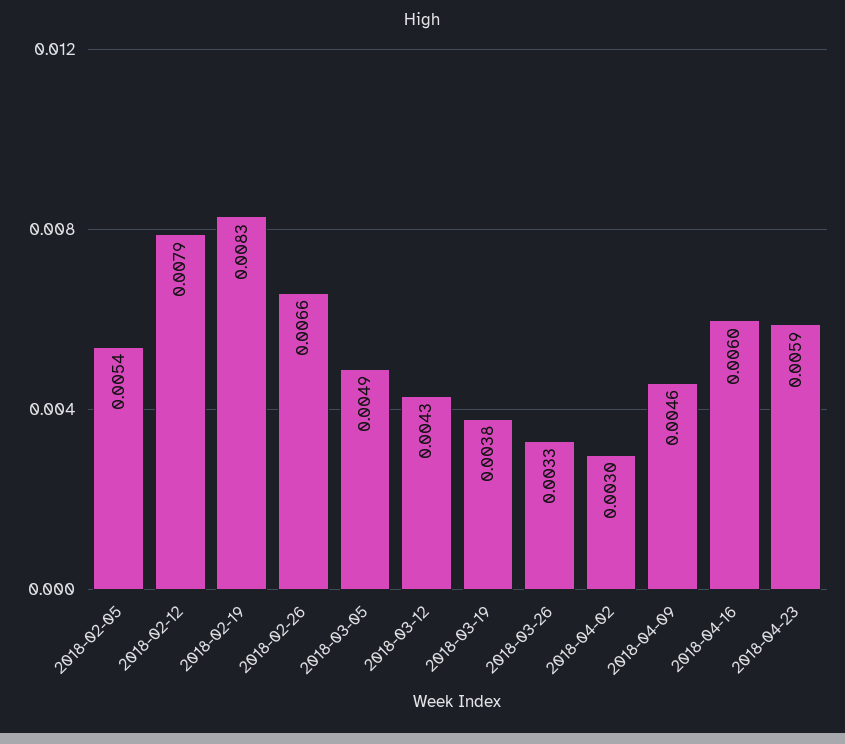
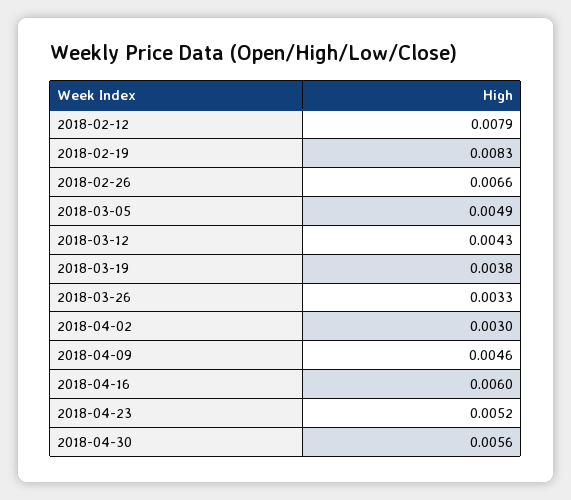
2018-02-05: 0.0054 -> none
2018-04-23: 0.0059 -> 0.0052
2018-04-30: none -> 0.0056

